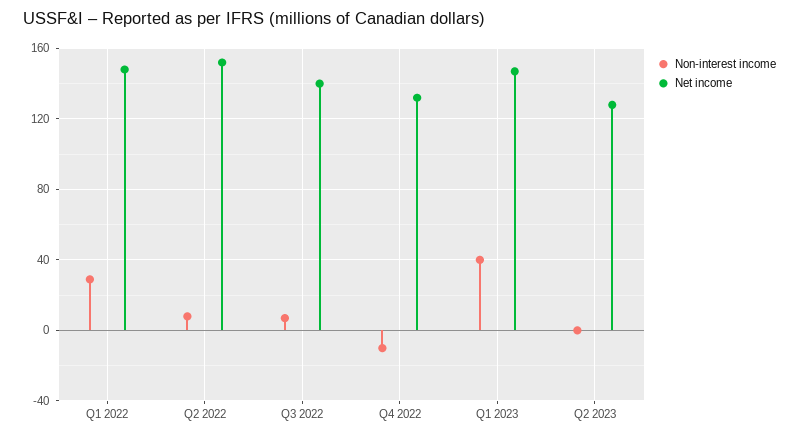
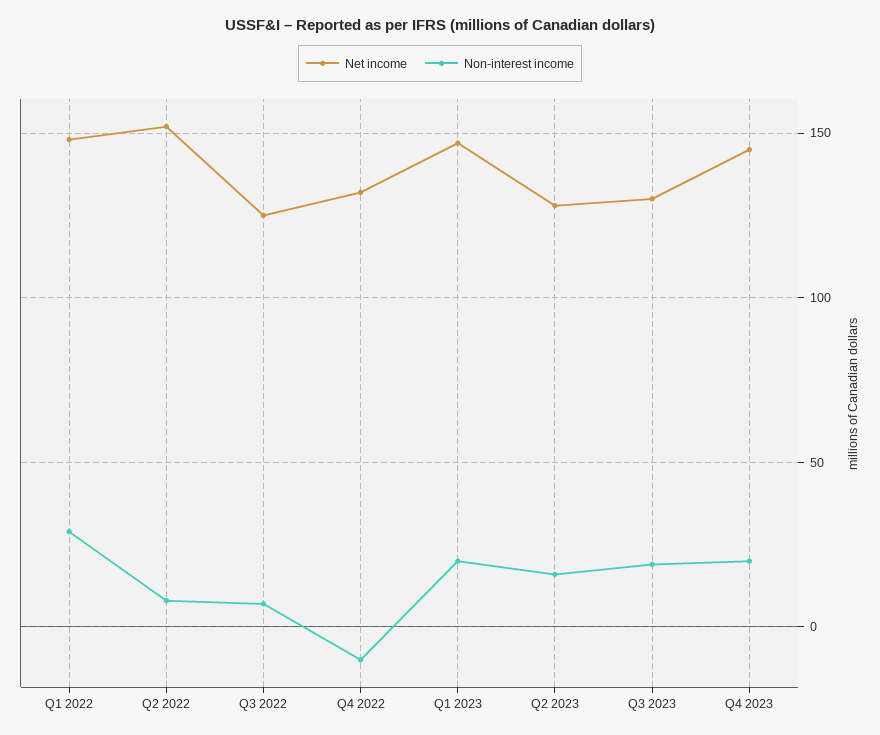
Net income, Q3 2022: 140 -> 125
Non-interest income, Q1 2023: 40 -> 20
Non-interest income, Q2 2023: 0 -> 15
Net income, Q3 2023: none -> 130
Non-interest income, Q3 2023: none -> 20
Net income, Q4 2023: none -> 145
Non-interest income, Q4 2023: none -> 20

